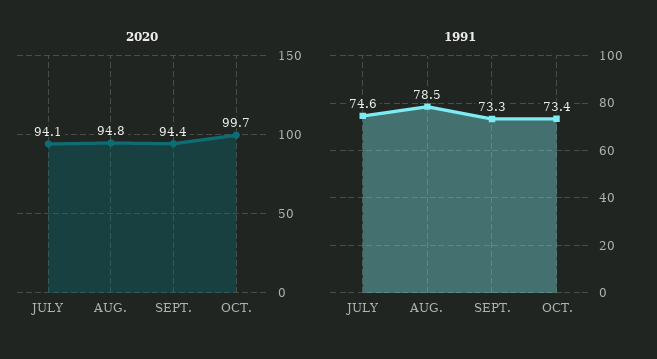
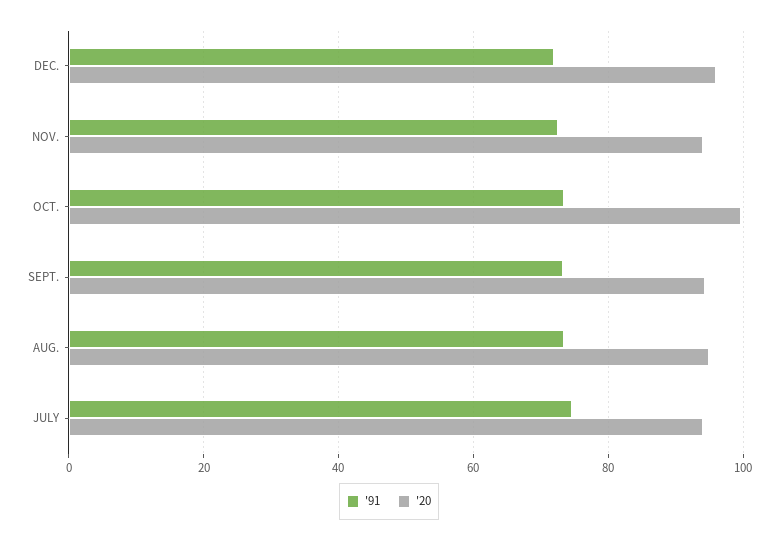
1991, AUG.: 78.5 -> 74
1991, DEC.: none -> 72
2020, DEC.: none -> 96
1991, NOV.: none -> 72
2020, NOV.: none -> 94

